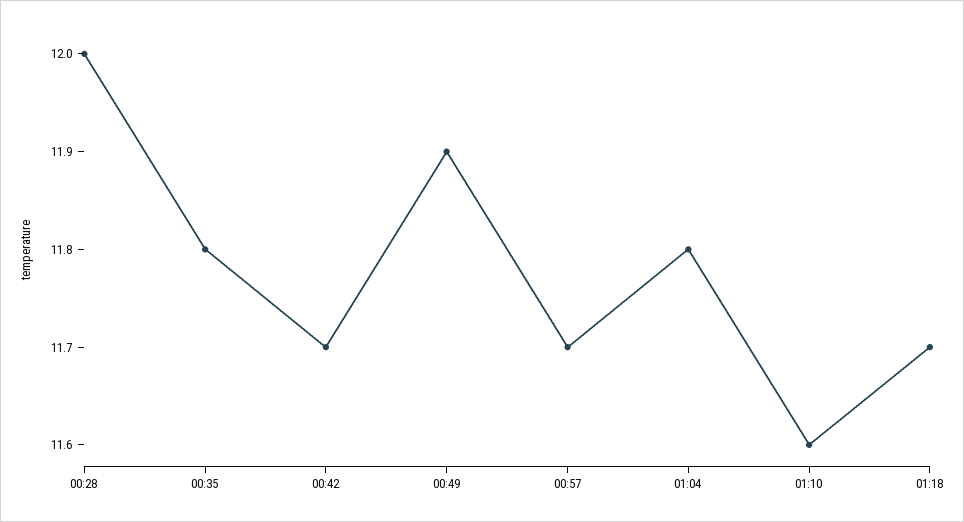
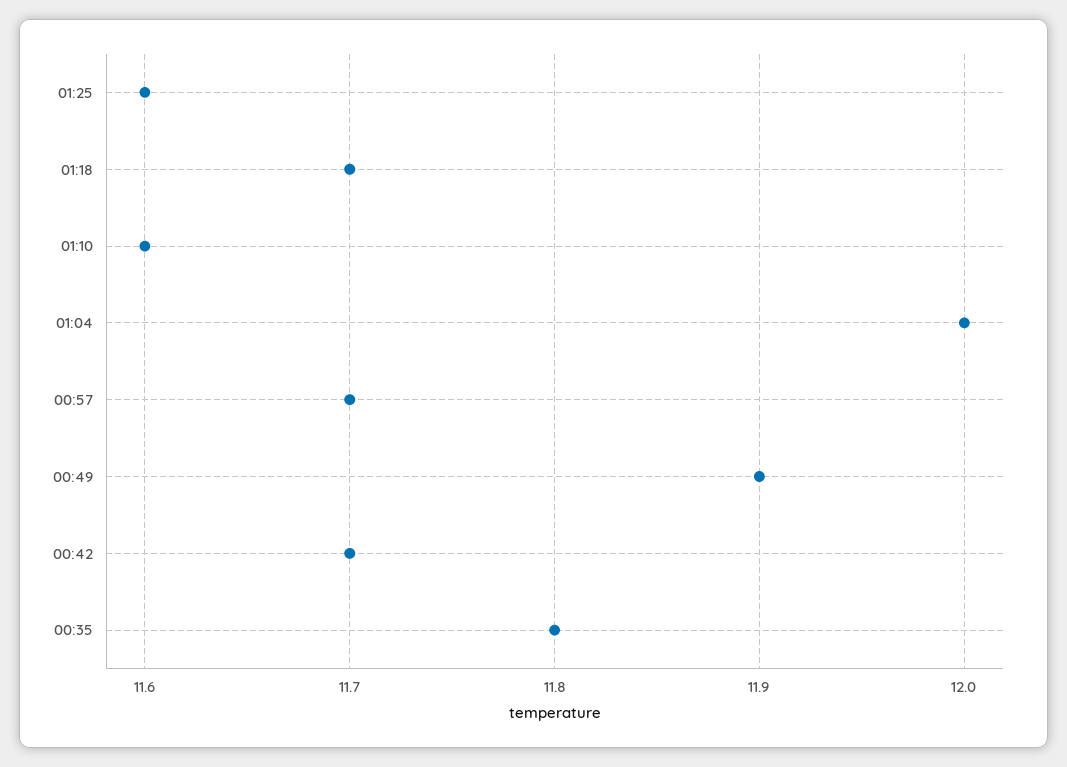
00:28: 12 -> none
01:04: 11.8 -> 12
01:25: none -> 11.6

